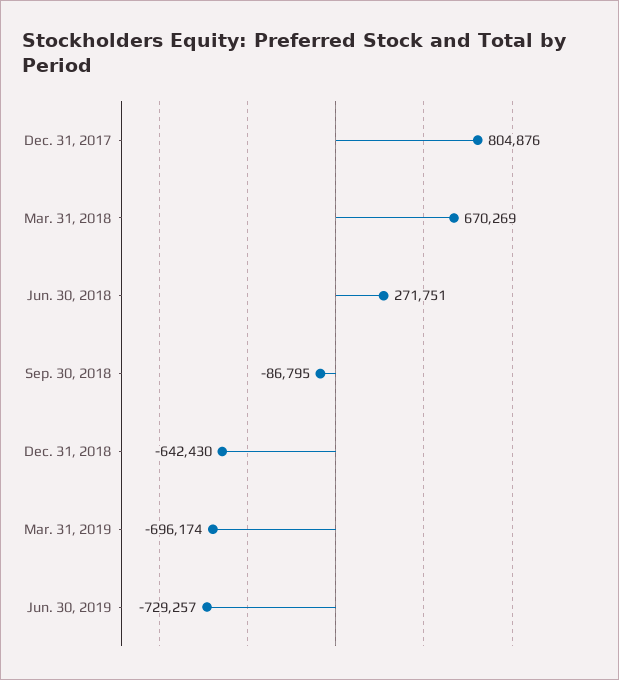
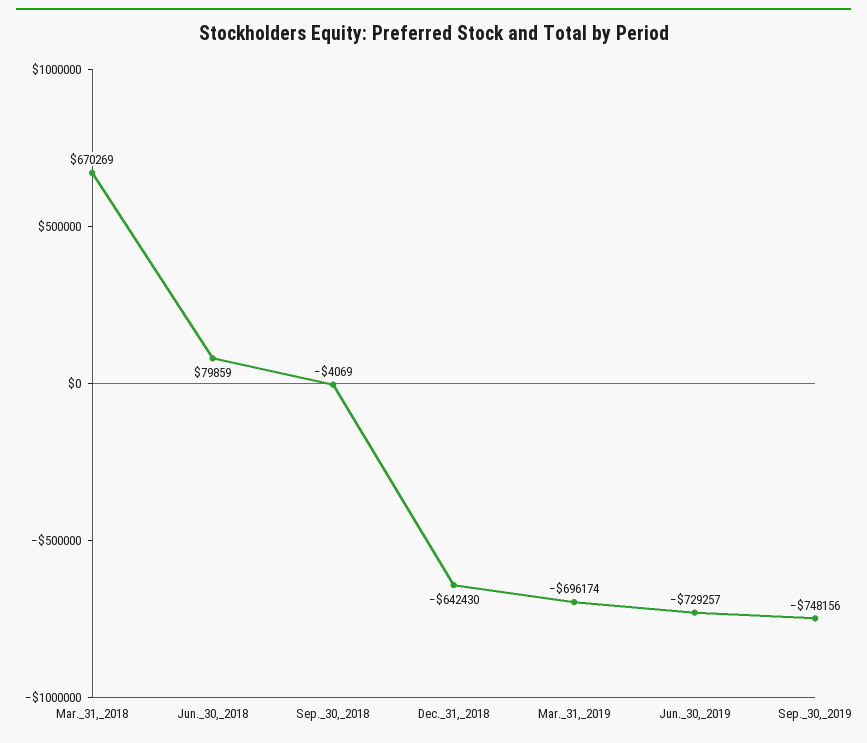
Dec. 31, 2017: 804876 -> none
Jun. 30, 2018: 271751 -> 79859
Sep. 30, 2018: -86795 -> -4069
Sep._30,_2019: none -> -748156

